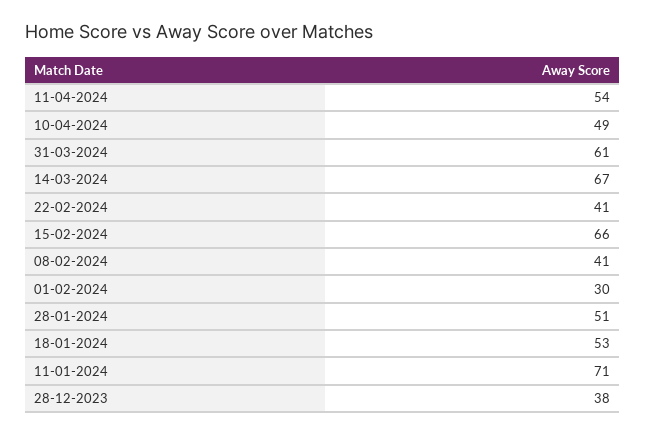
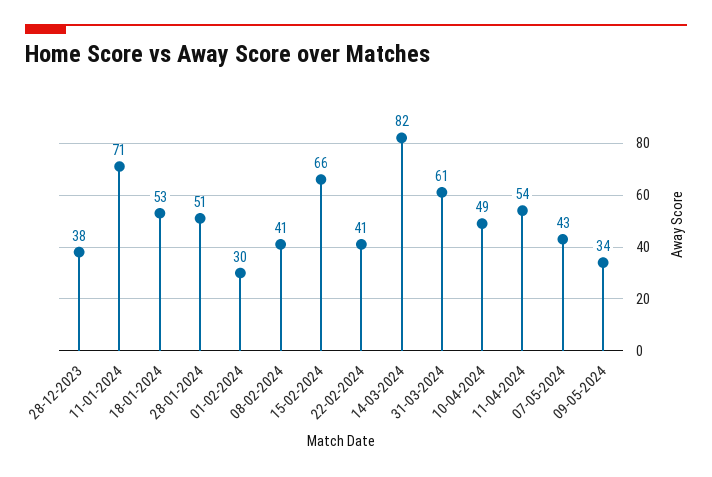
14-03-2024: 67 -> 82
07-05-2024: none -> 43
09-05-2024: none -> 34

